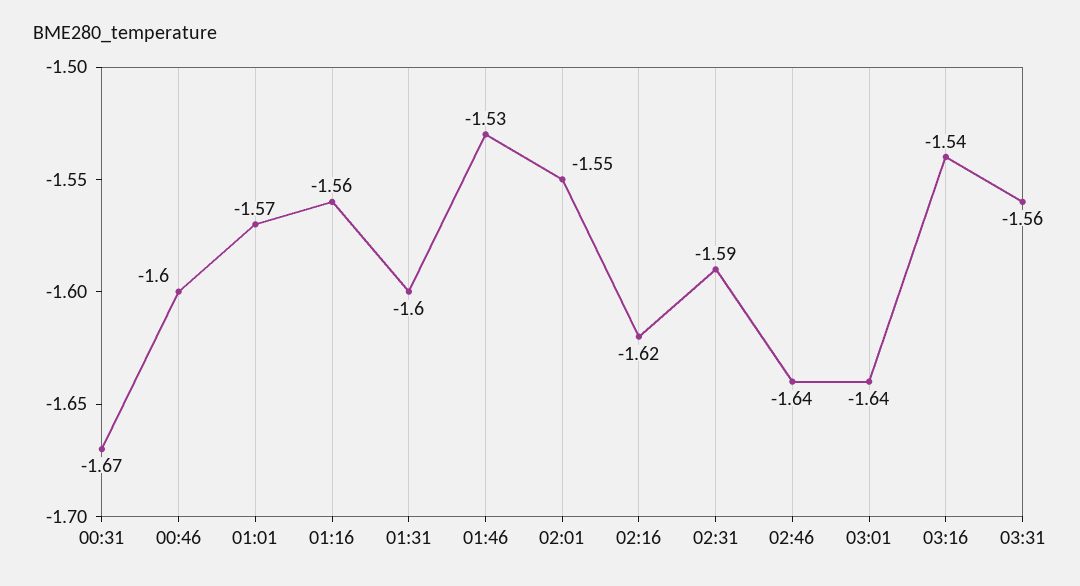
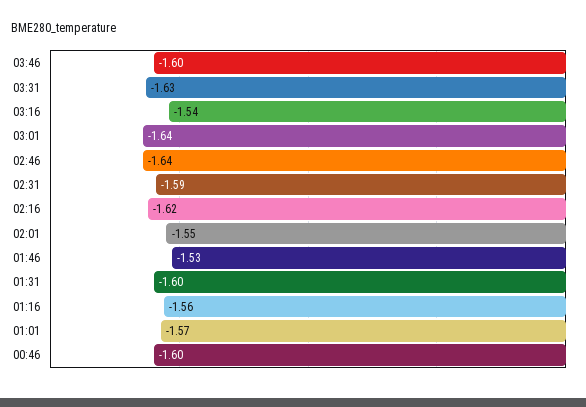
00:31: -1.67 -> none
03:31: -1.56 -> -1.63
03:46: none -> -1.6

